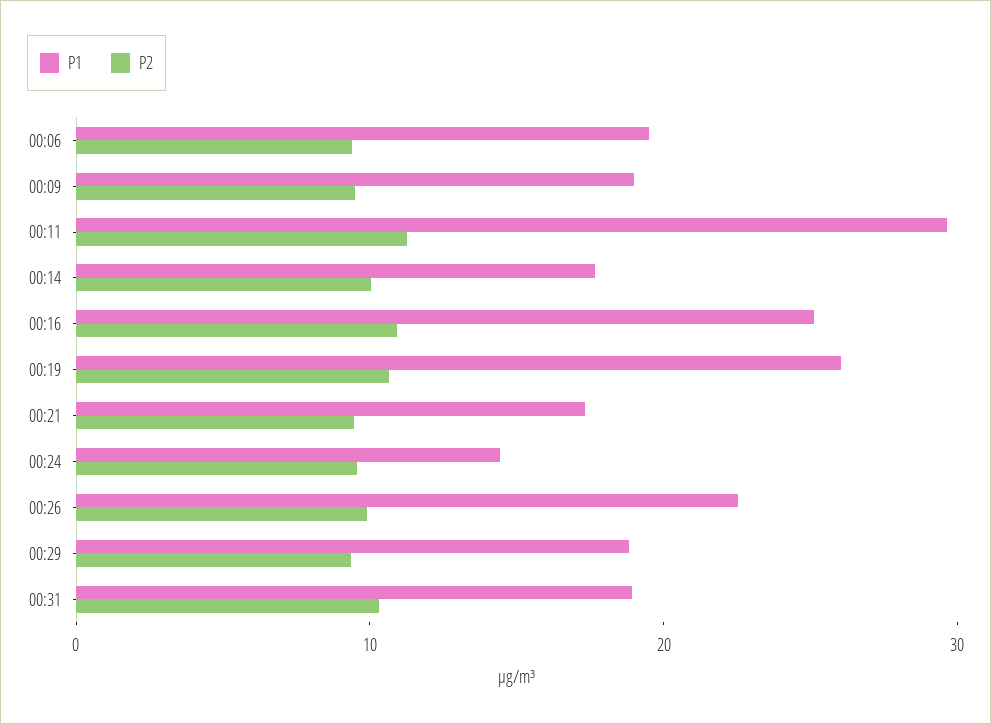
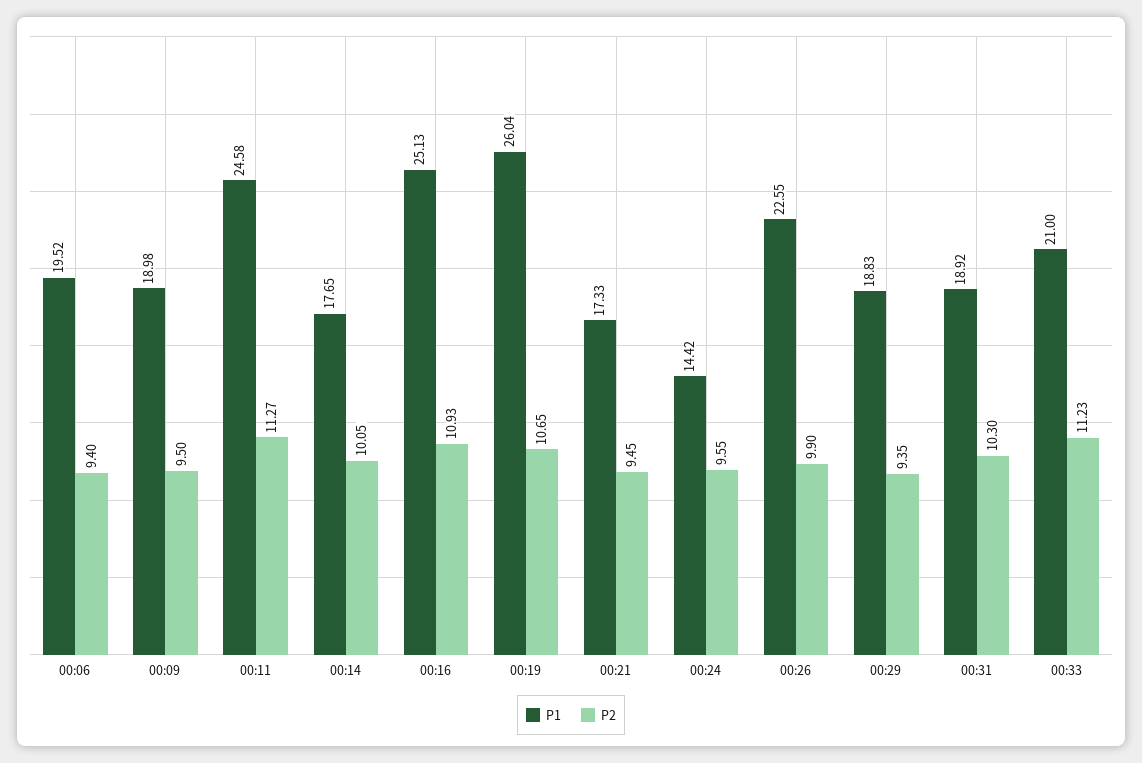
P1, 00:11: 30 -> 24.58
P1, 00:33: none -> 21
P2, 00:33: none -> 11.23

